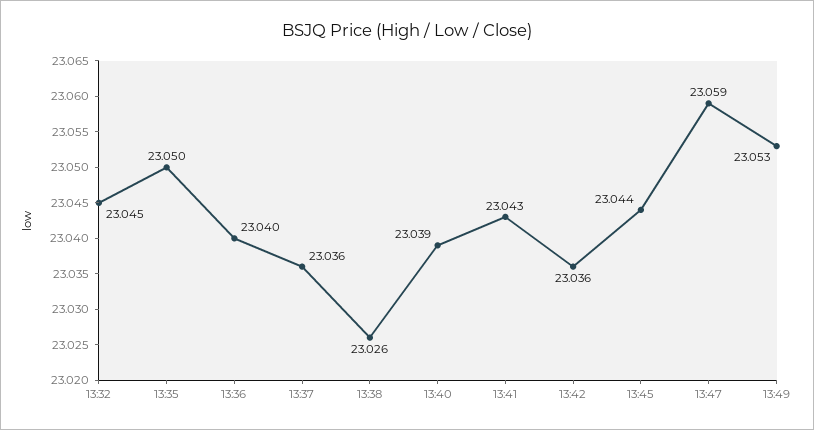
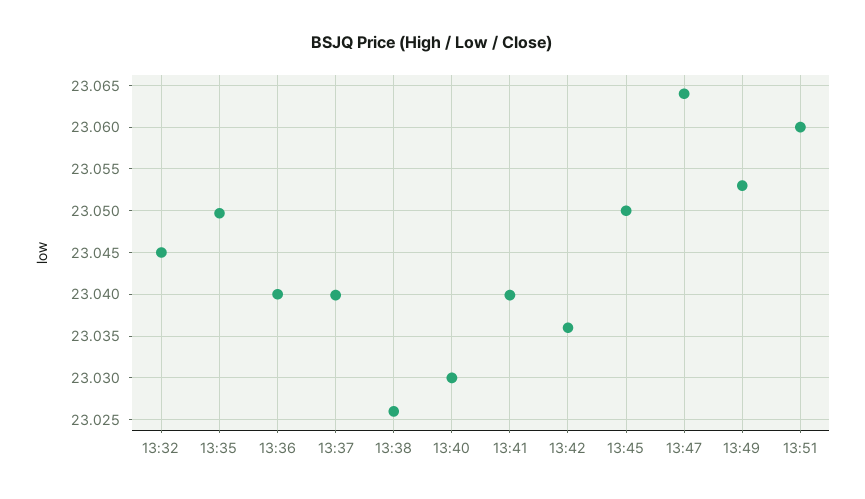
13:37: 23.036 -> 23.04
13:40: 23.039 -> 23.03
13:41: 23.043 -> 23.04
13:45: 23.044 -> 23.05
13:47: 23.059 -> 23.064
13:51: none -> 23.06

